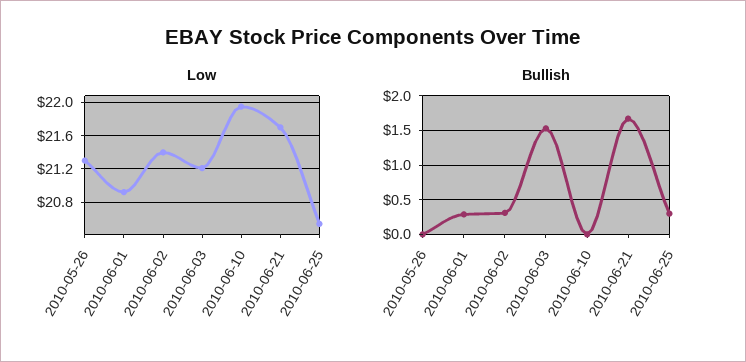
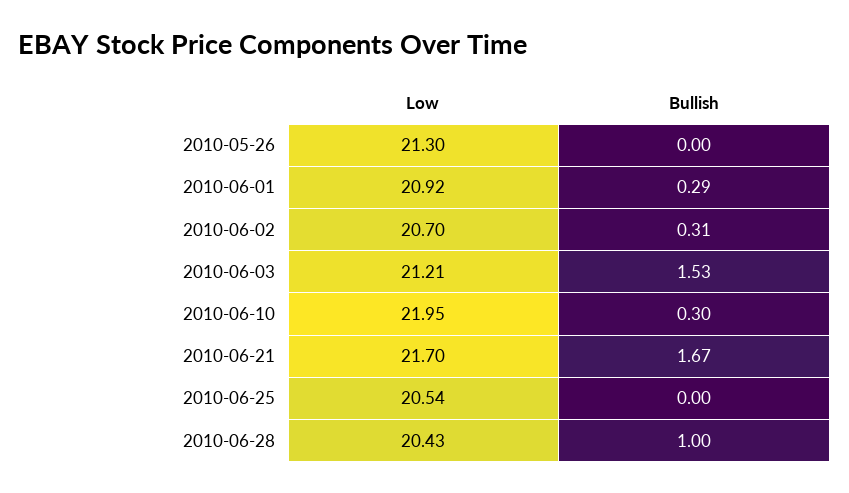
Low, 2010-06-02: 21.4 -> 20.7
Bullish, 2010-06-10: 0 -> 0.3
Bullish, 2010-06-25: 0.3 -> 0
Low, 2010-06-28: none -> 20.43
Bullish, 2010-06-28: none -> 1

